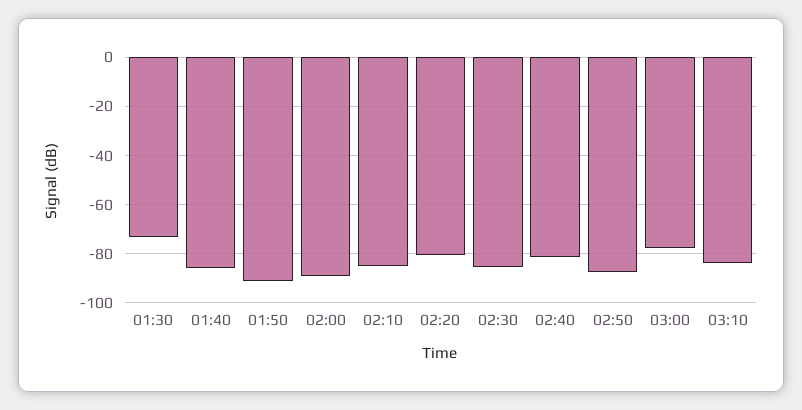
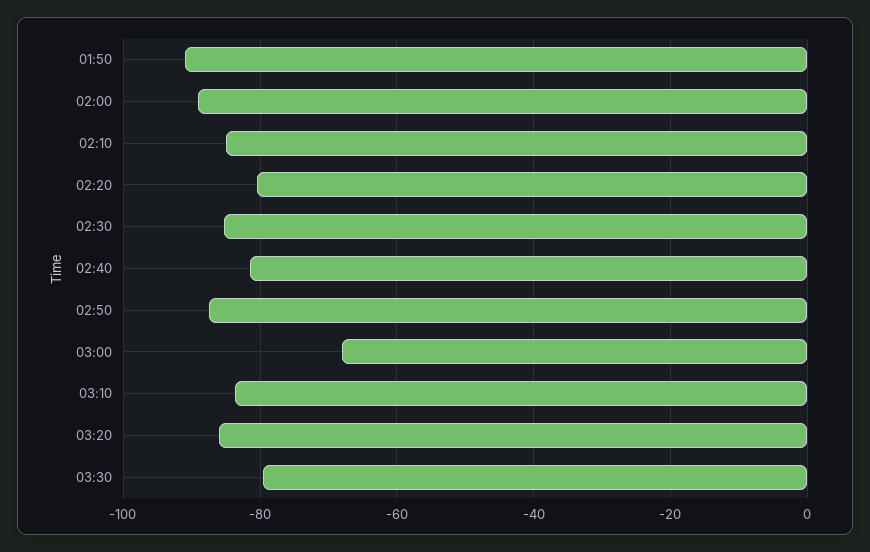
01:30: -72.5 -> none
01:40: -85 -> none
03:00: -77.5 -> -68
03:20: none -> -86
03:30: none -> -80

